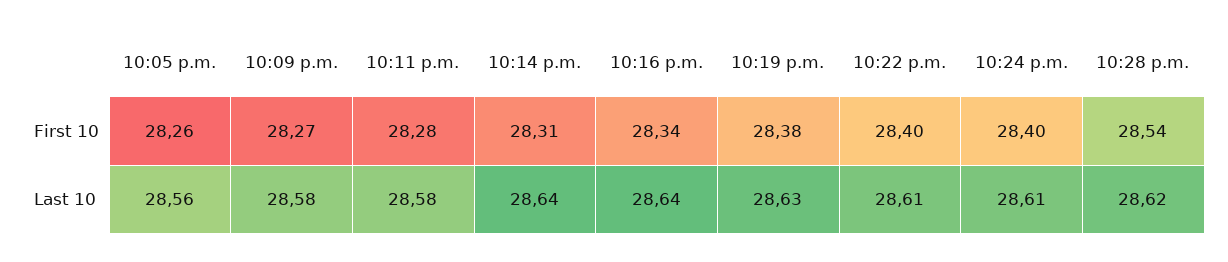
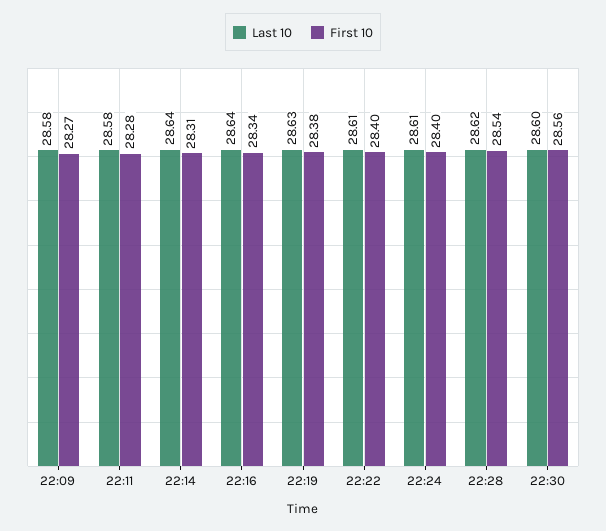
First 10, 10:05 p.m.: 28.26 -> none
Last 10, 10:05 p.m.: 28.56 -> none
Last 10, 22:30: none -> 28.6
First 10, 22:30: none -> 28.56

